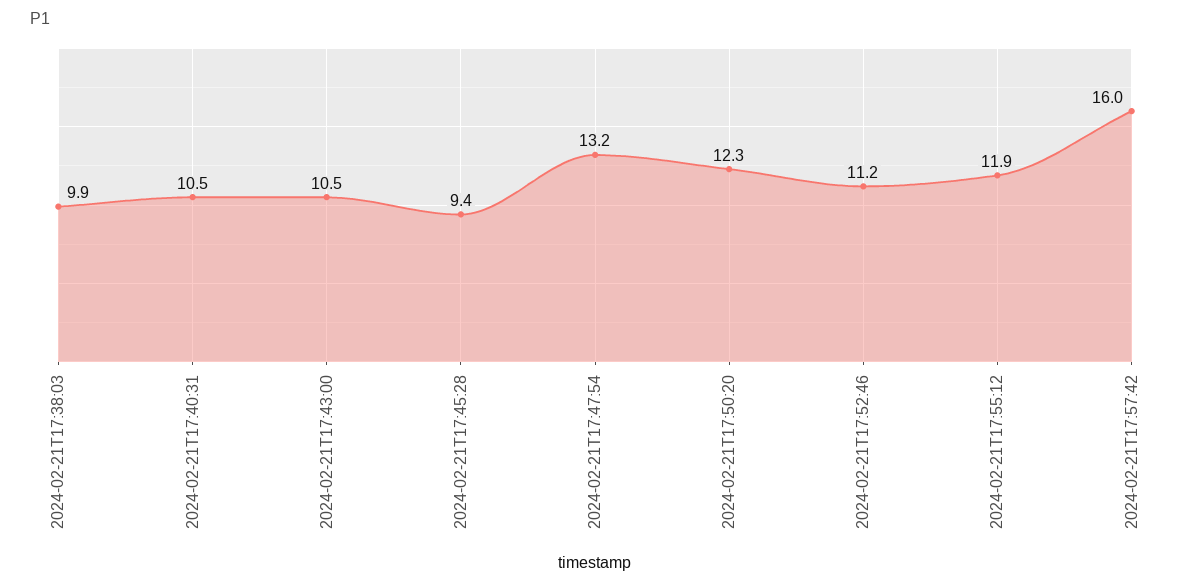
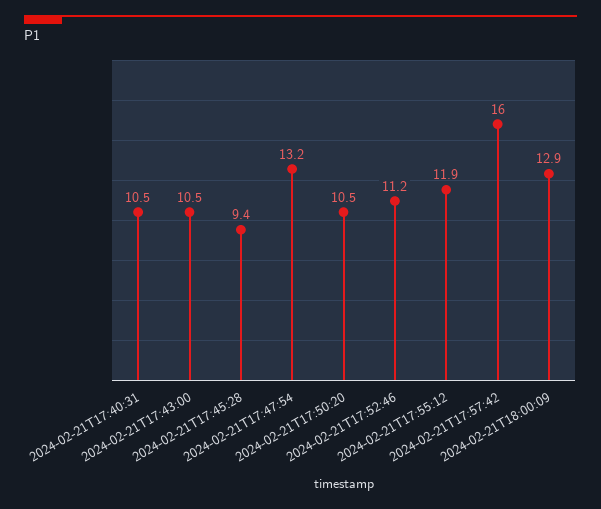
2024-02-21T17:38:03: 9.9 -> none
2024-02-21T17:50:20: 12.3 -> 10.5
2024-02-21T18:00:09: none -> 12.9

